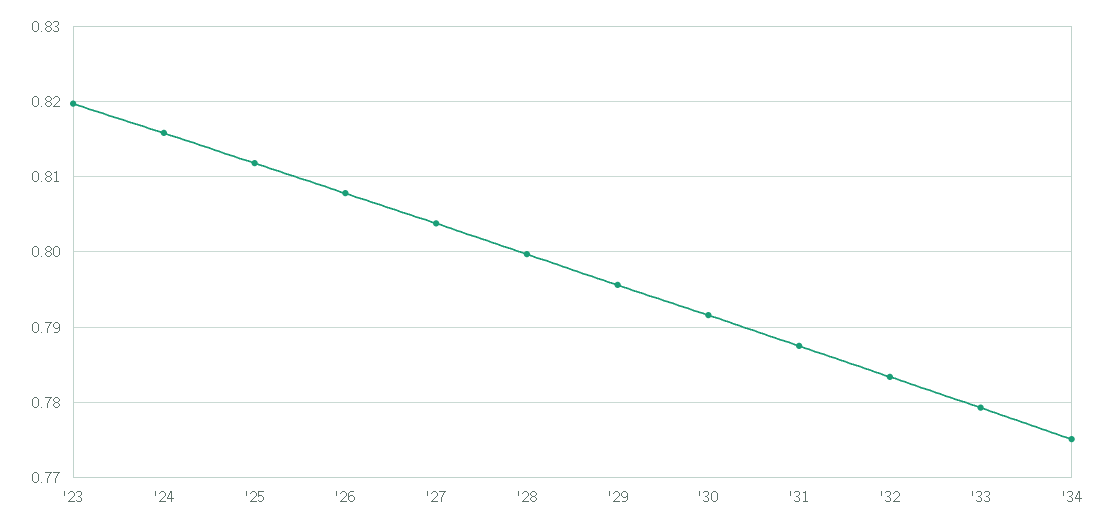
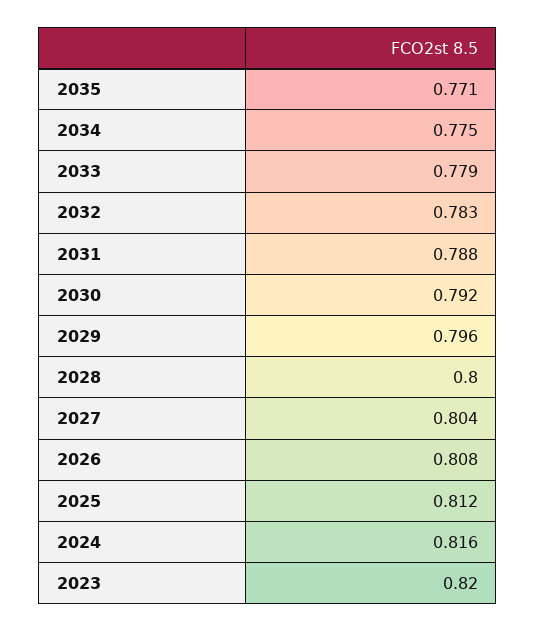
2035: none -> 0.771

